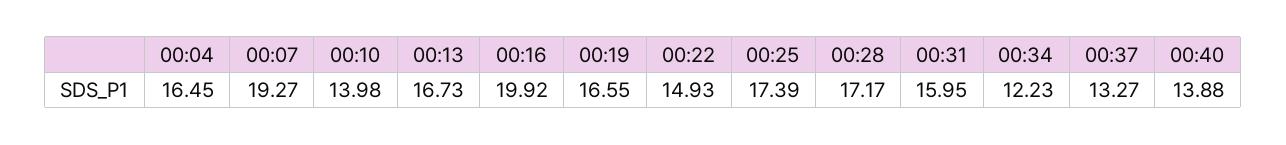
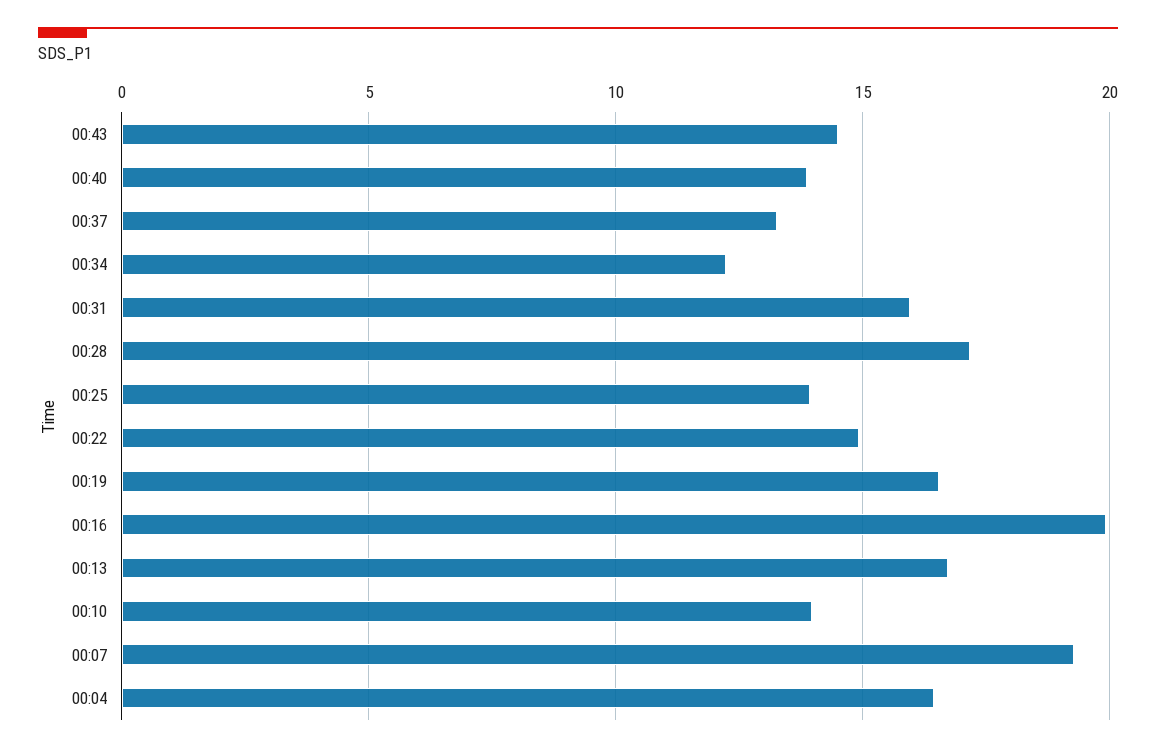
00:25: 17.39 -> 14
00:43: none -> 14.5

